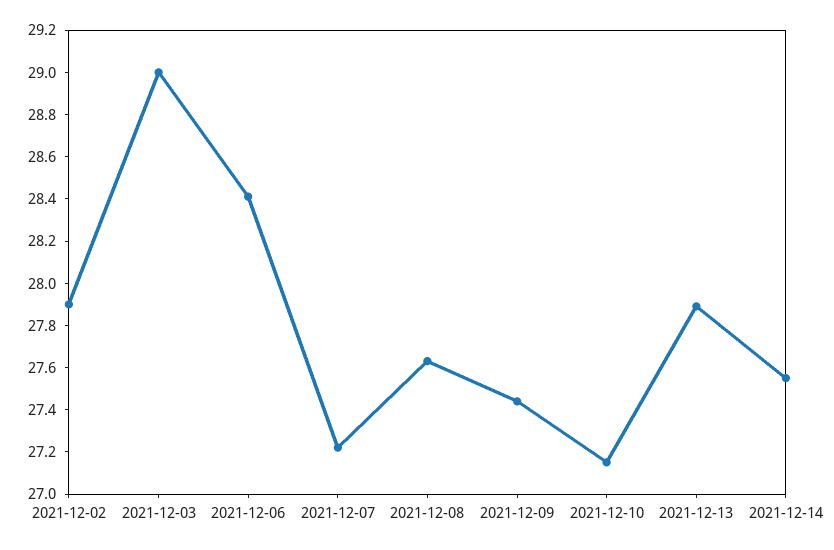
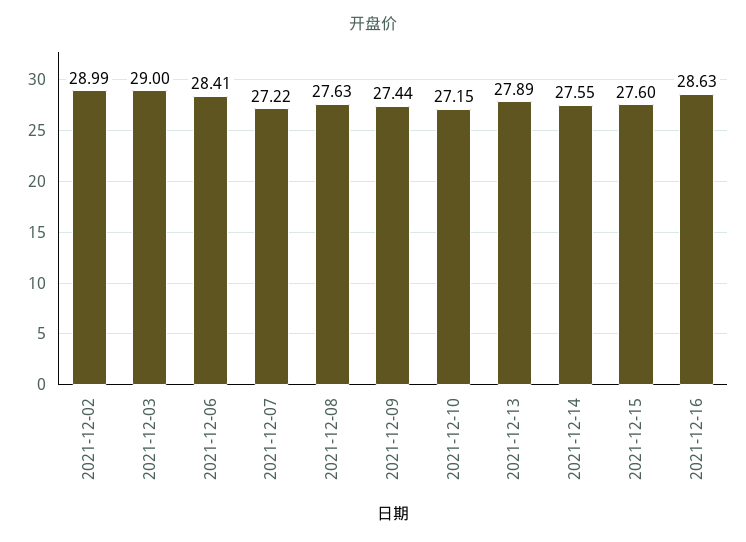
2021-12-02: 27.9 -> 28.99
2021-12-15: none -> 27.6
2021-12-16: none -> 28.63

